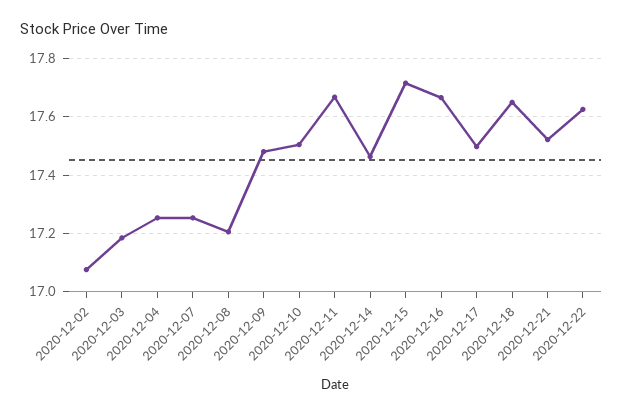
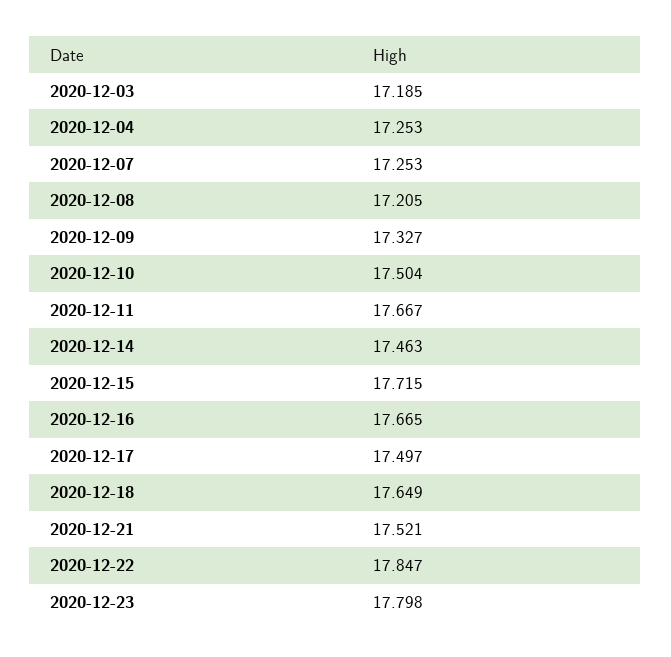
2020-12-02: 17.075 -> none
2020-12-09: 17.475 -> 17.327
2020-12-22: 17.625 -> 17.847
2020-12-23: none -> 17.798

